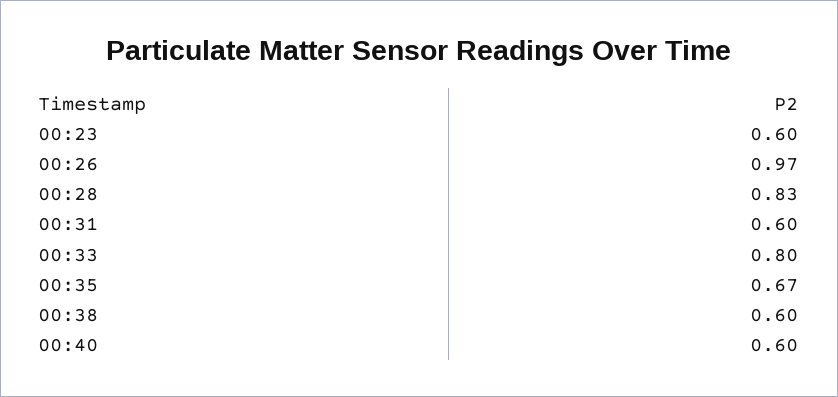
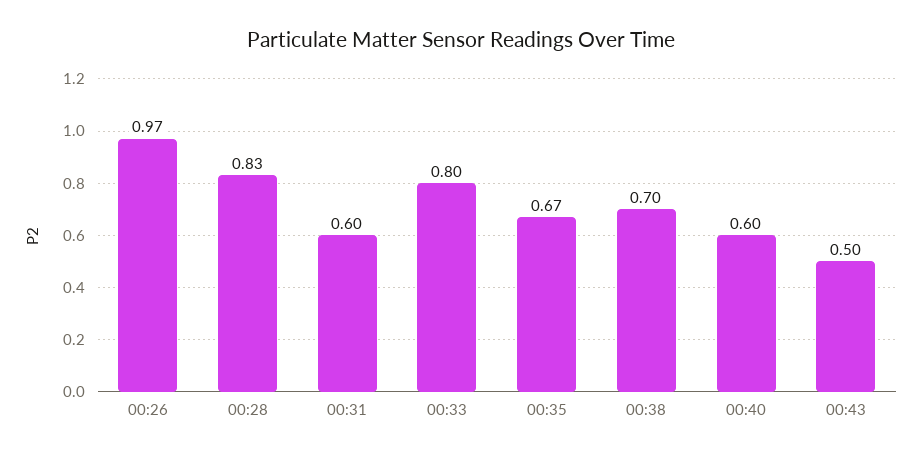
00:23: 0.6 -> none
00:38: 0.6 -> 0.7
00:43: none -> 0.5

